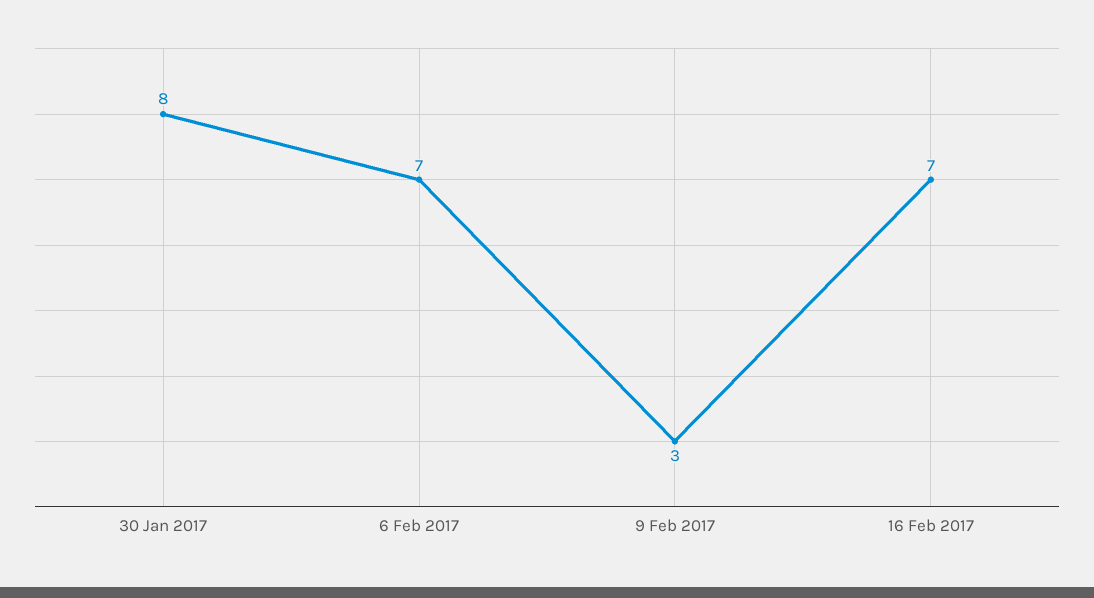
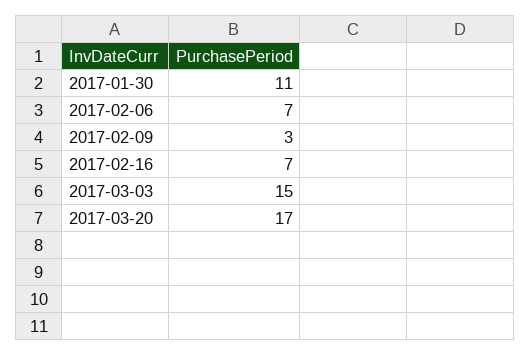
30 Jan 2017: 8 -> 11
2017-03-03: none -> 15
2017-03-20: none -> 17

